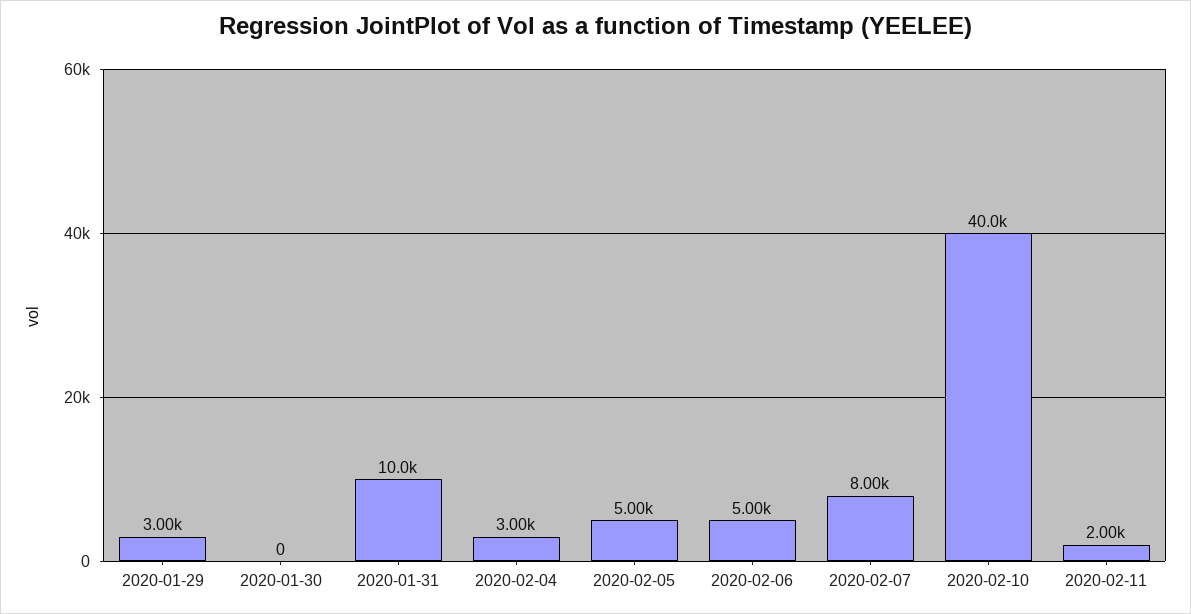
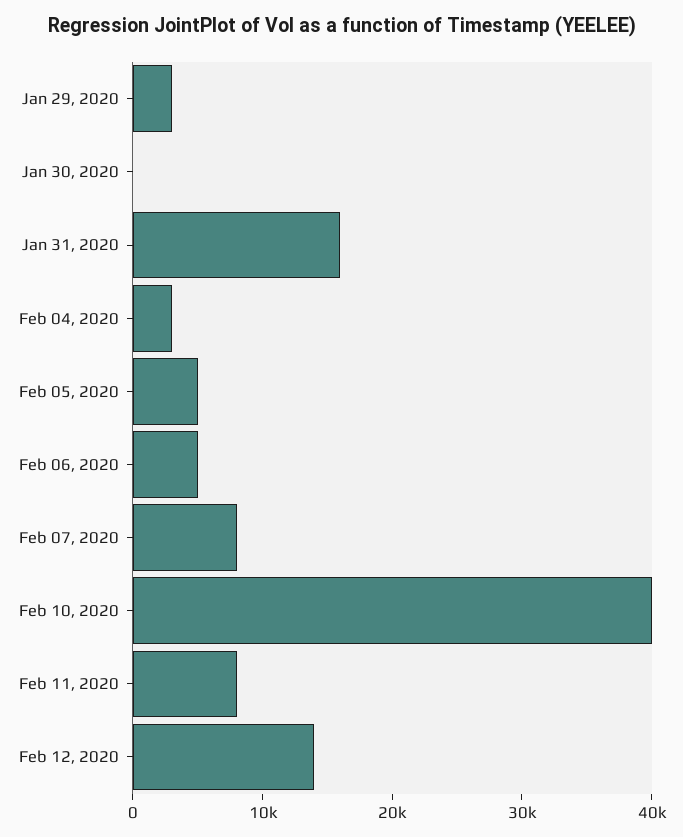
2020-01-31: 10000 -> 16000
2020-02-11: 2000 -> 8000
Feb 12, 2020: none -> 14000

